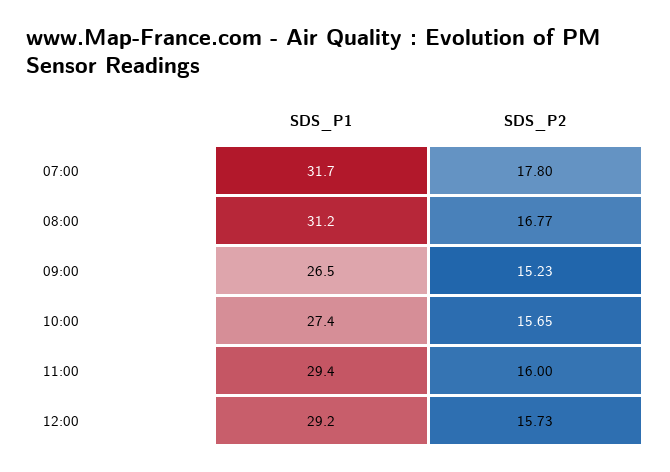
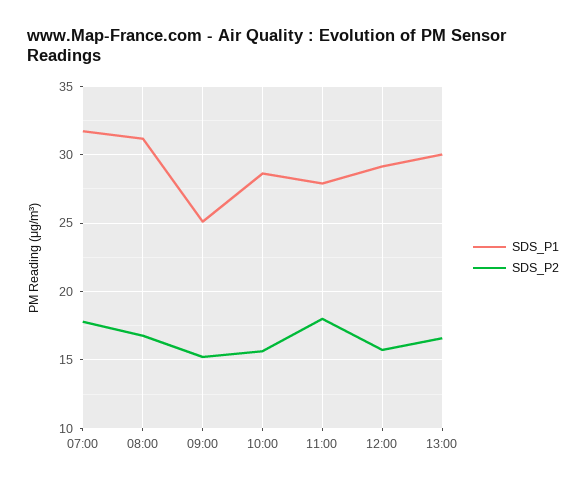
SDS_P1, 09:00: 26.5 -> 25
SDS_P1, 10:00: 27.4 -> 28.5
SDS_P1, 11:00: 29.4 -> 28
SDS_P2, 11:00: 16 -> 18
SDS_P1, 13:00: none -> 30
SDS_P2, 13:00: none -> 16.5

